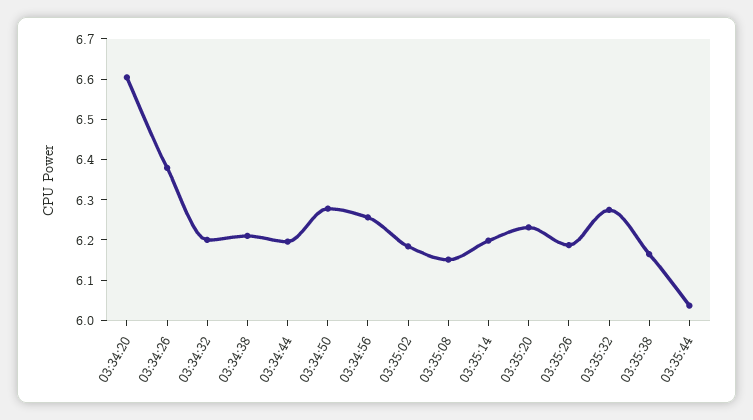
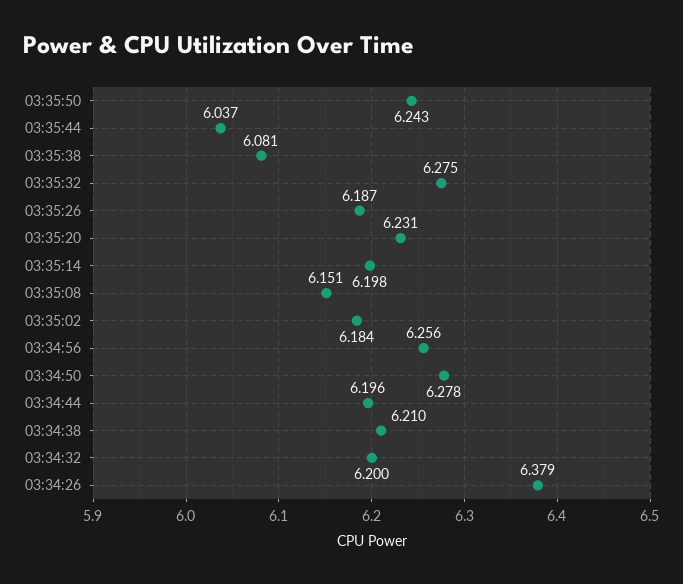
03:34:20: 6.6 -> none
03:35:38: 6.16 -> 6.081
03:35:50: none -> 6.243

